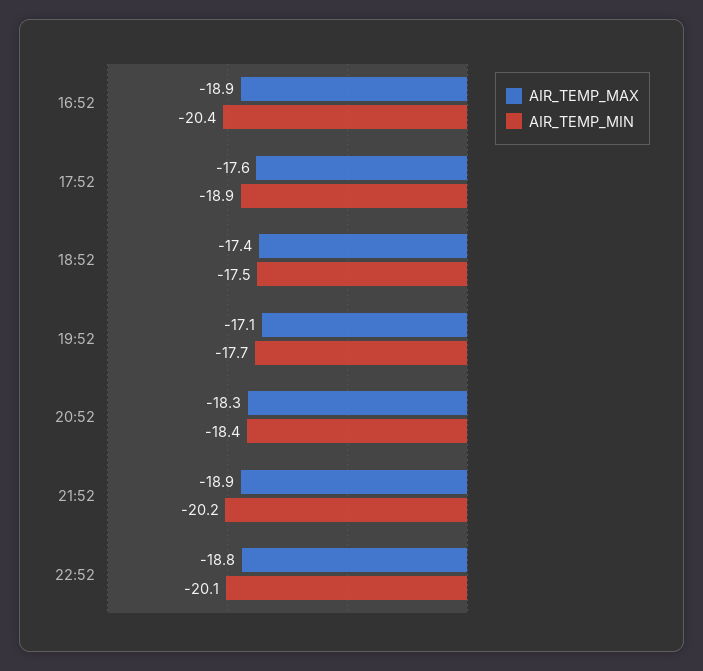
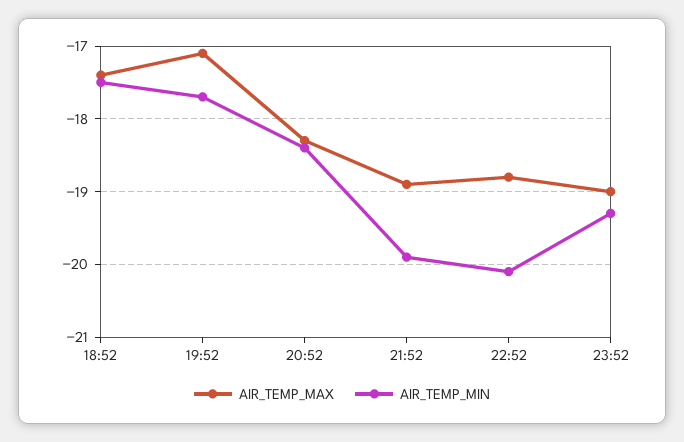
AIR_TEMP_MAX, 16:52: -18.9 -> none
AIR_TEMP_MIN, 16:52: -20.4 -> none
AIR_TEMP_MAX, 17:52: -17.6 -> none
AIR_TEMP_MIN, 17:52: -18.9 -> none
AIR_TEMP_MIN, 21:52: -20.2 -> -19.9
AIR_TEMP_MAX, 23:52: none -> -19
AIR_TEMP_MIN, 23:52: none -> -19.3

